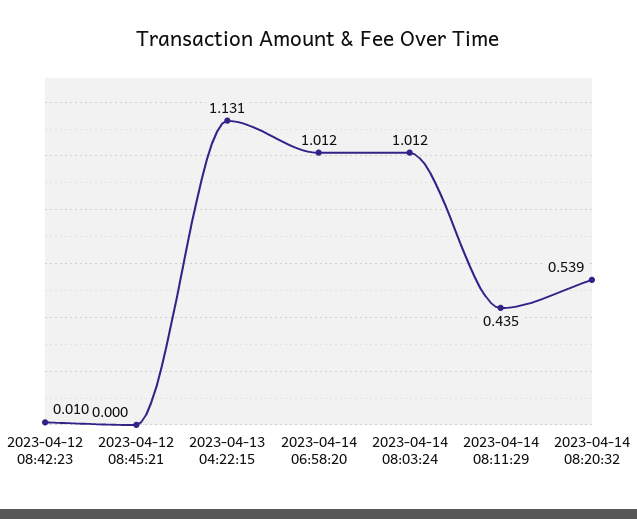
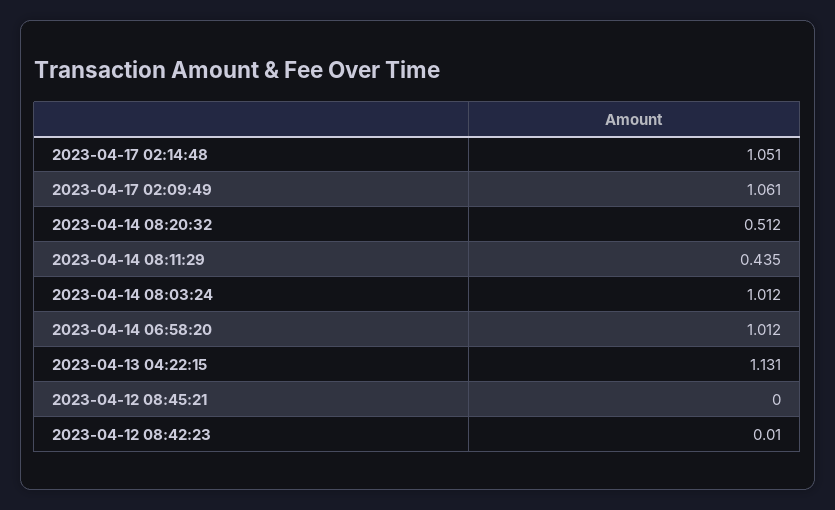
2023-04-14 08:20:32: 0.539 -> 0.512
2023-04-17 02:14:48: none -> 1.051
2023-04-17 02:09:49: none -> 1.061

